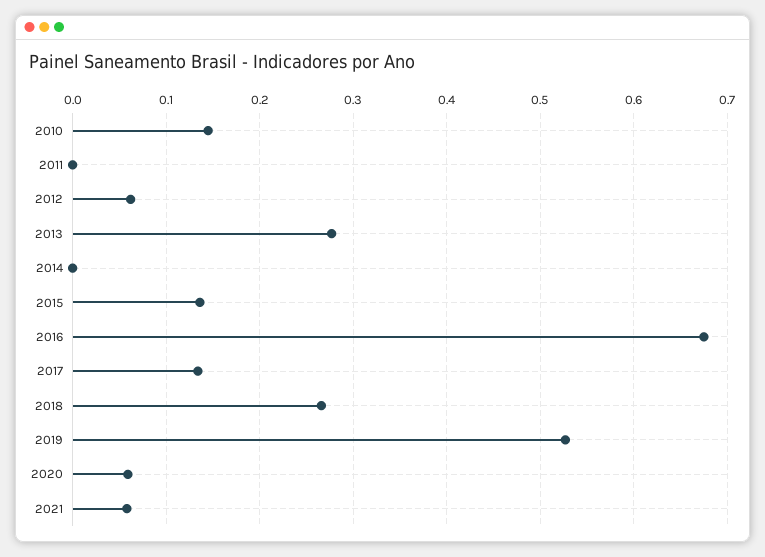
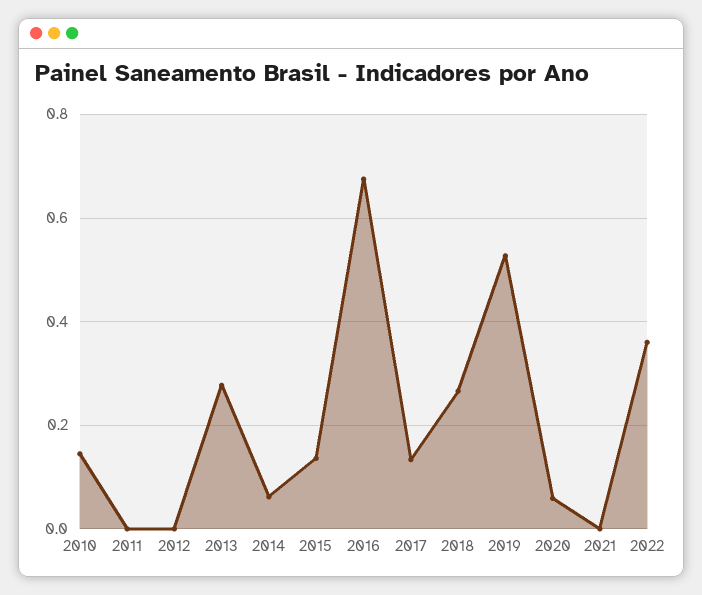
2012: 0.06 -> 0
2014: 0 -> 0.06
2021: 0.06 -> 0
2022: none -> 0.36

